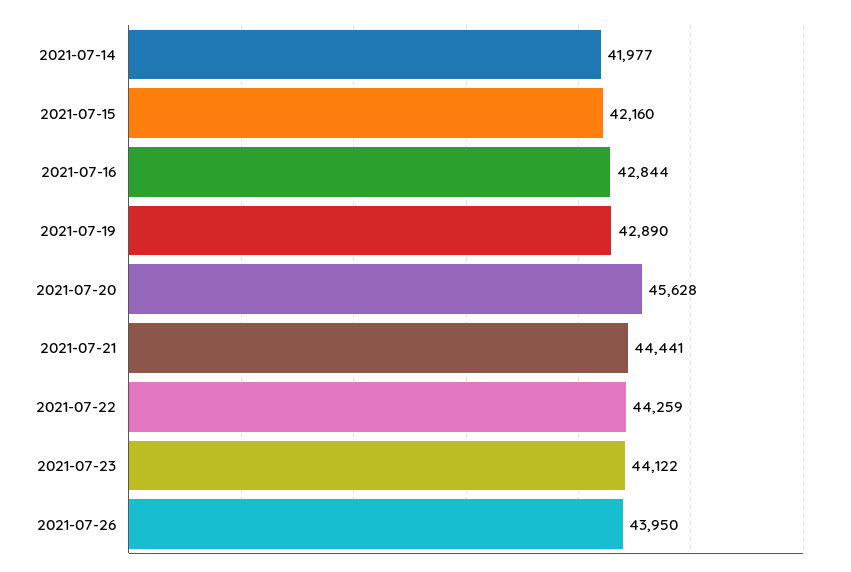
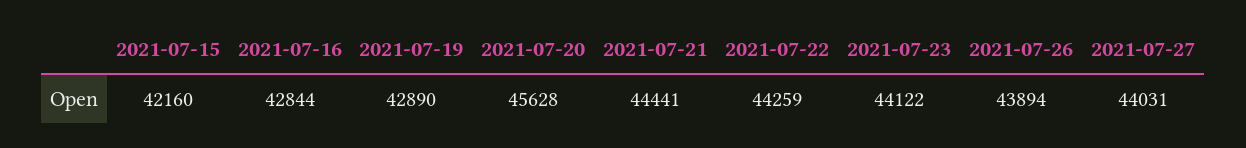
2021-07-14: 41977 -> none
2021-07-26: 43950 -> 43894
2021-07-27: none -> 44031

